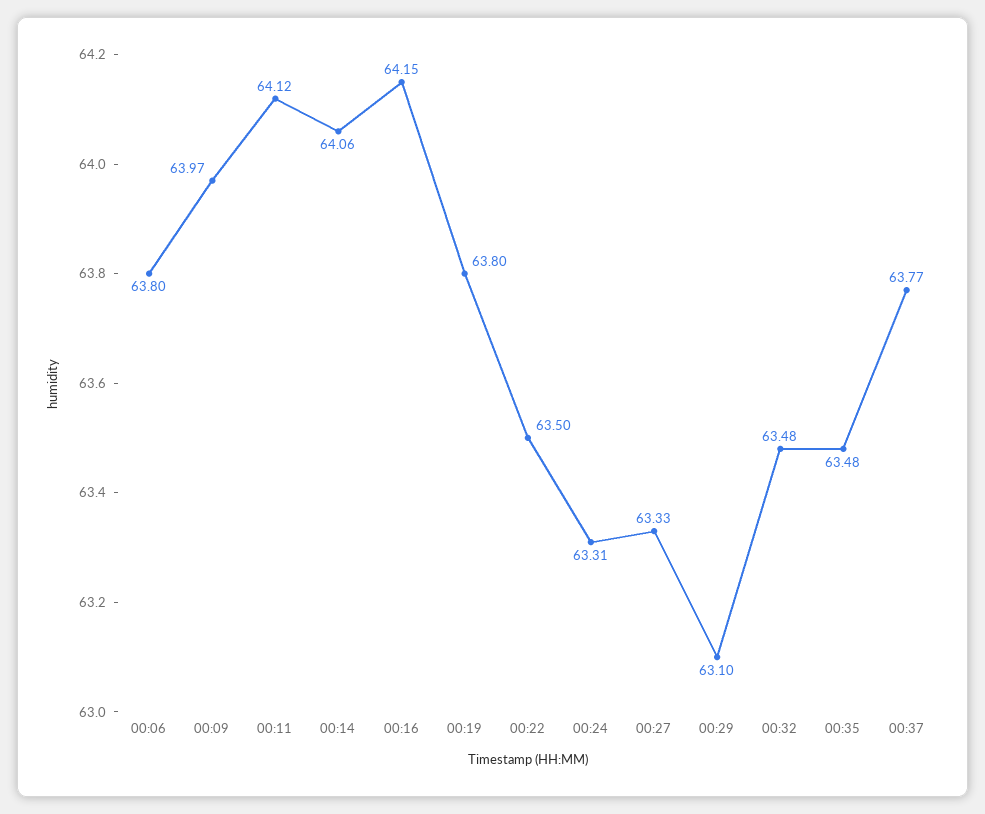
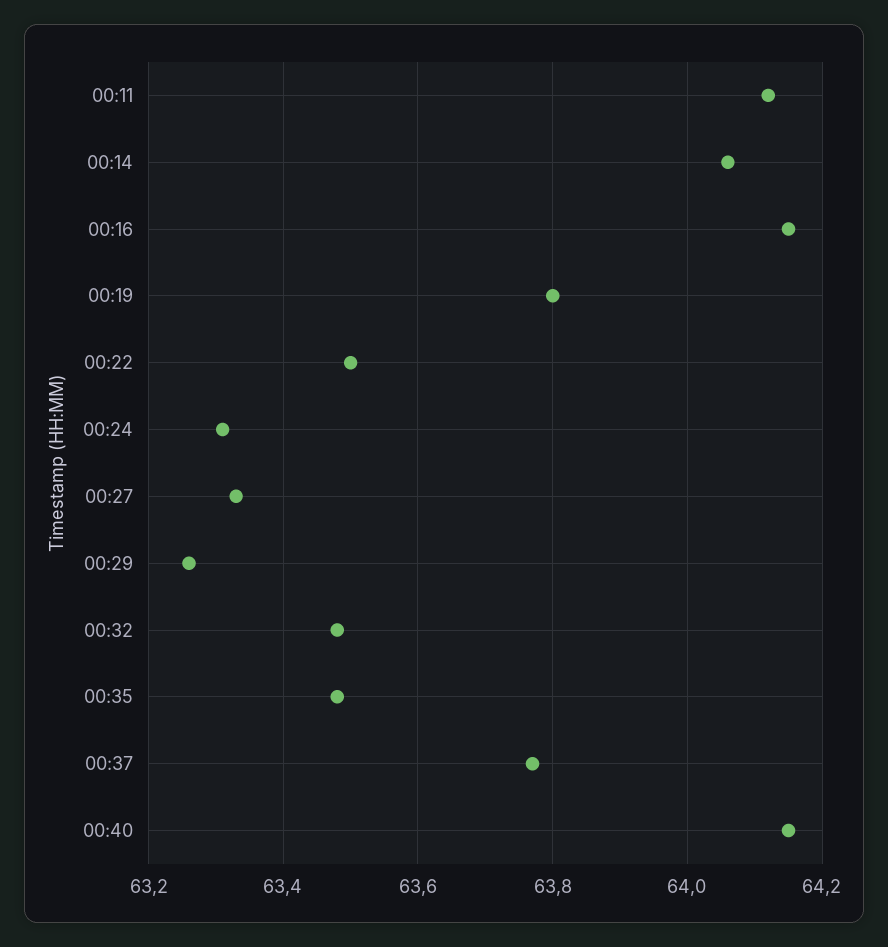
00:06: 63.8 -> none
00:09: 63.97 -> none
00:29: 63.1 -> 63.25
00:40: none -> 64.15

